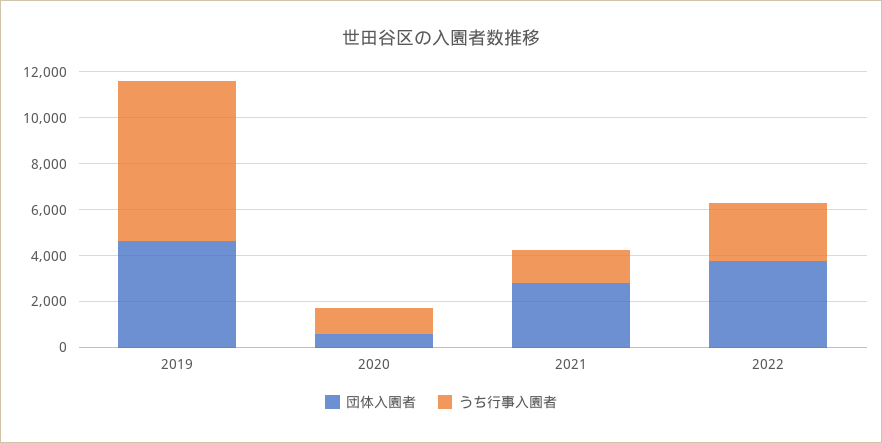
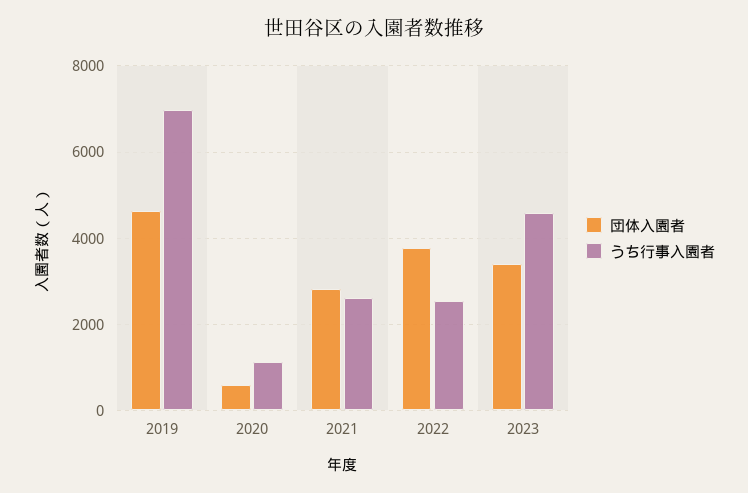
うち行事入園者, 2021: 1500 -> 2600
団体入園者, 2023: none -> 3400
うち行事入園者, 2023: none -> 4600

